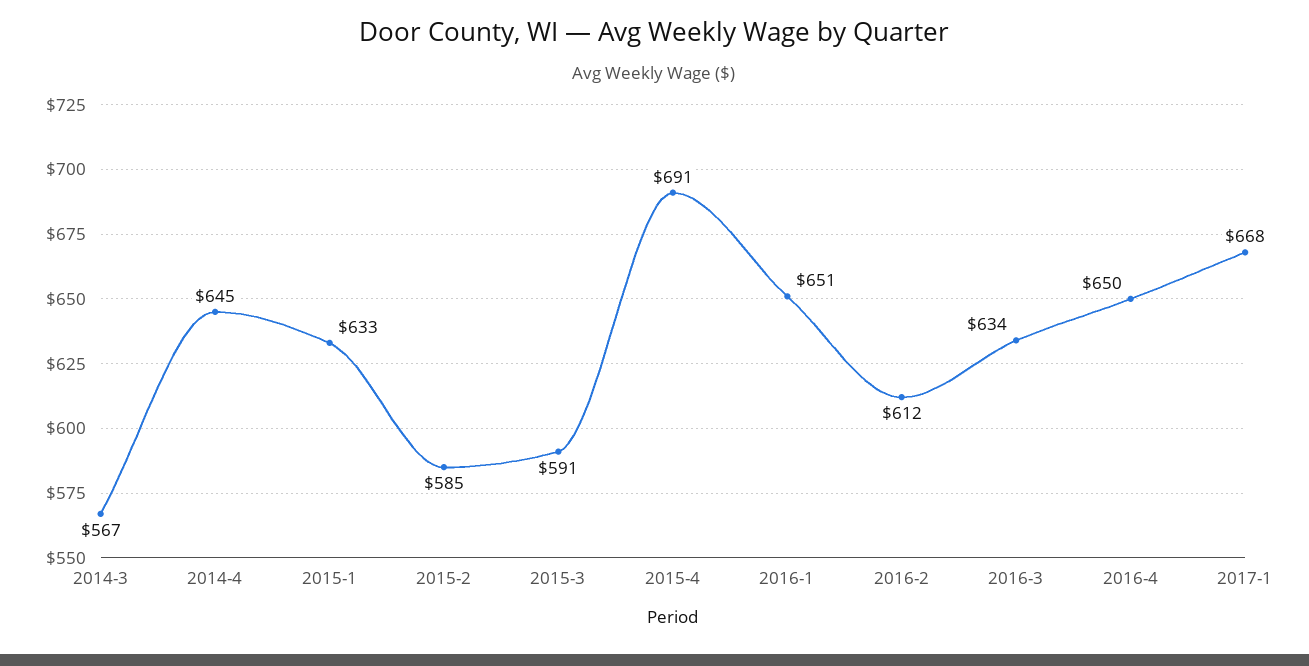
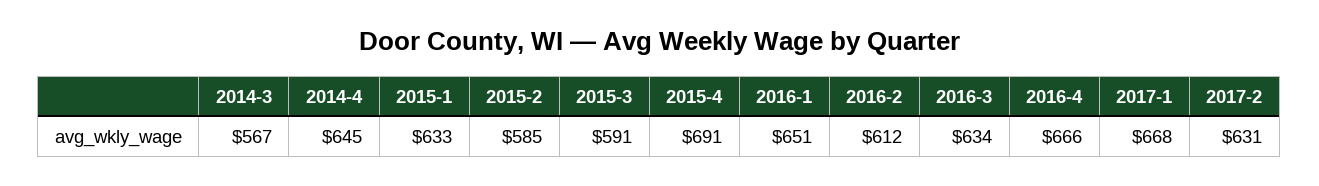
2016-4: 650 -> 666
2017-2: none -> 631

